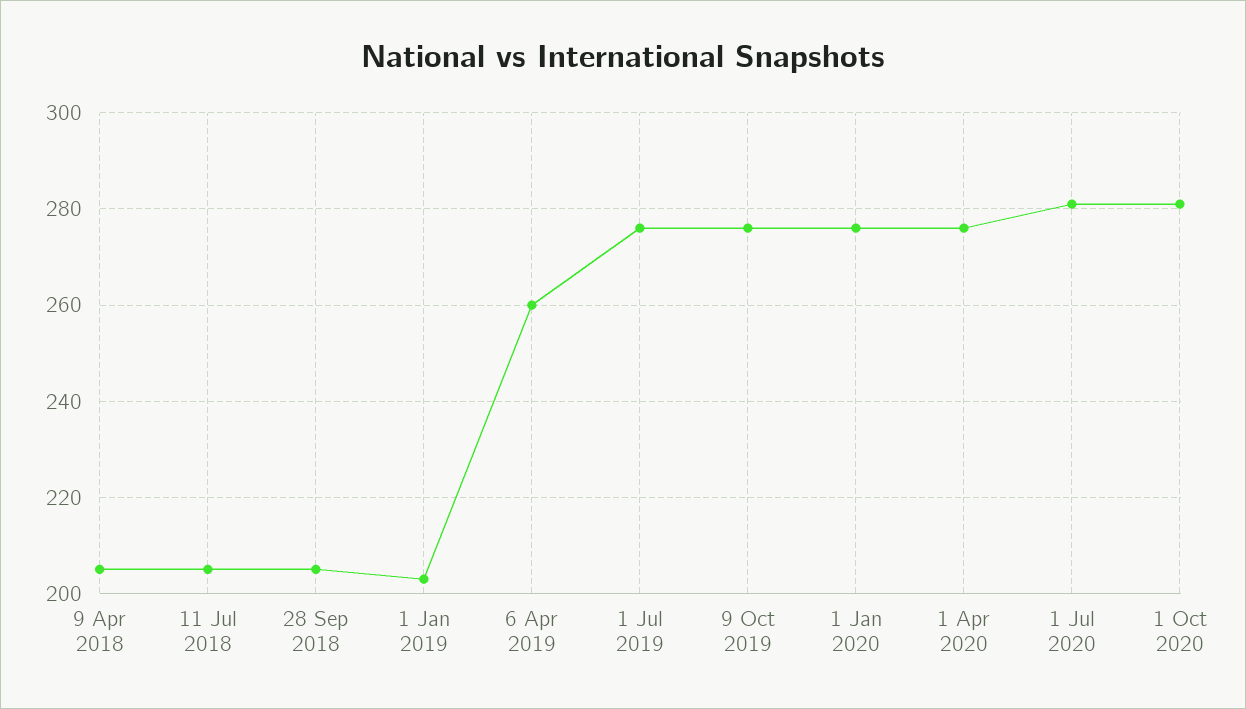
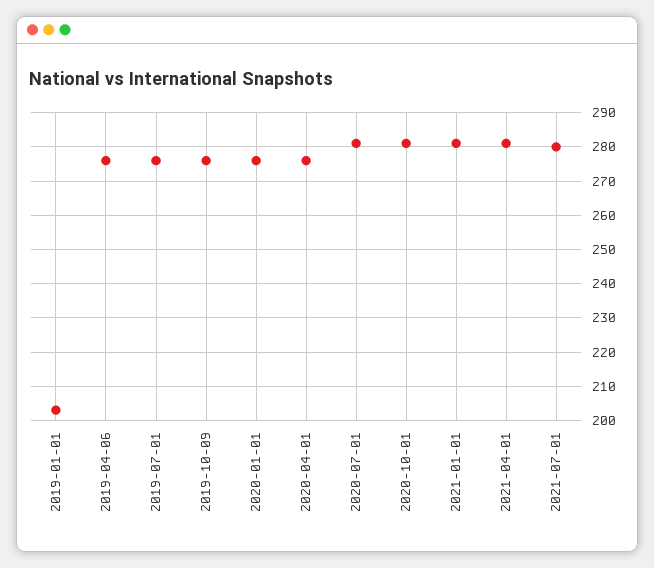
9 Apr 2018: 205 -> none
11 Jul 2018: 205 -> none
28 Sep 2018: 205 -> none
6 Apr 2019: 260 -> 275
2021-01-01: none -> 280
2021-04-01: none -> 280
2021-07-01: none -> 280

